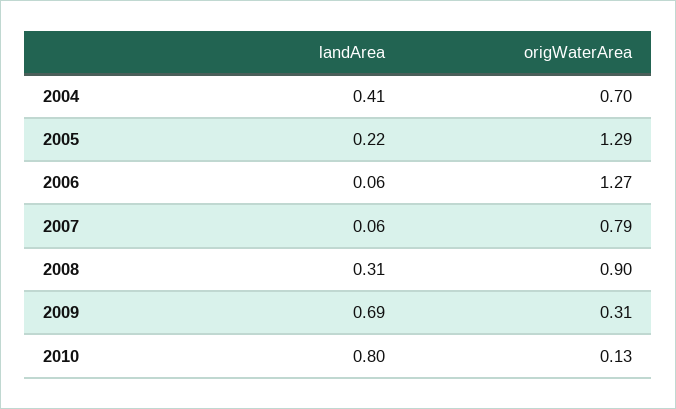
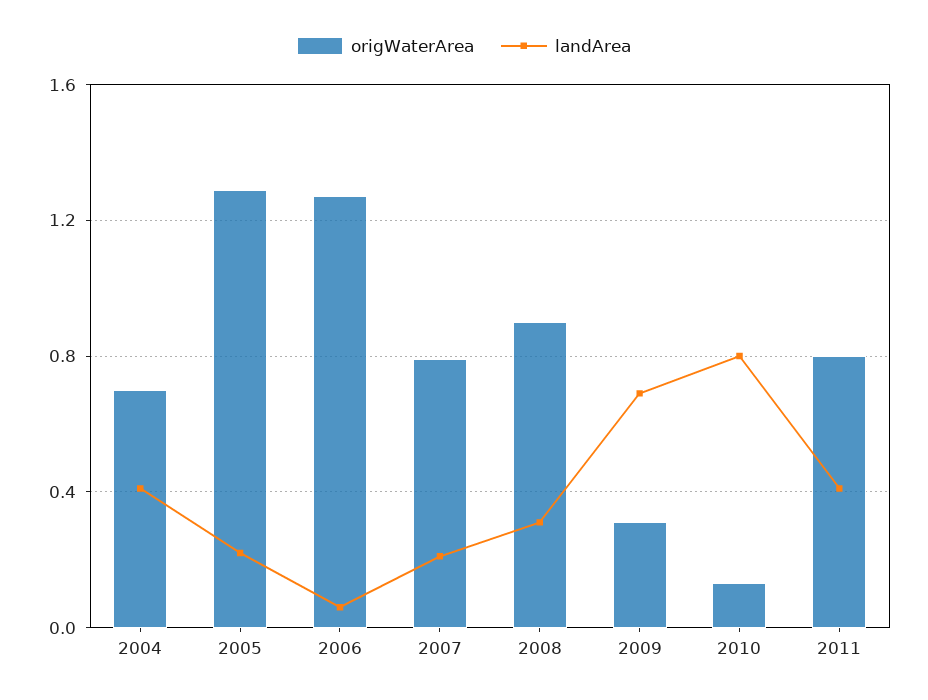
landArea, 2007: 0.06 -> 0.2
origWaterArea, 2011: none -> 0.8
landArea, 2011: none -> 0.4

